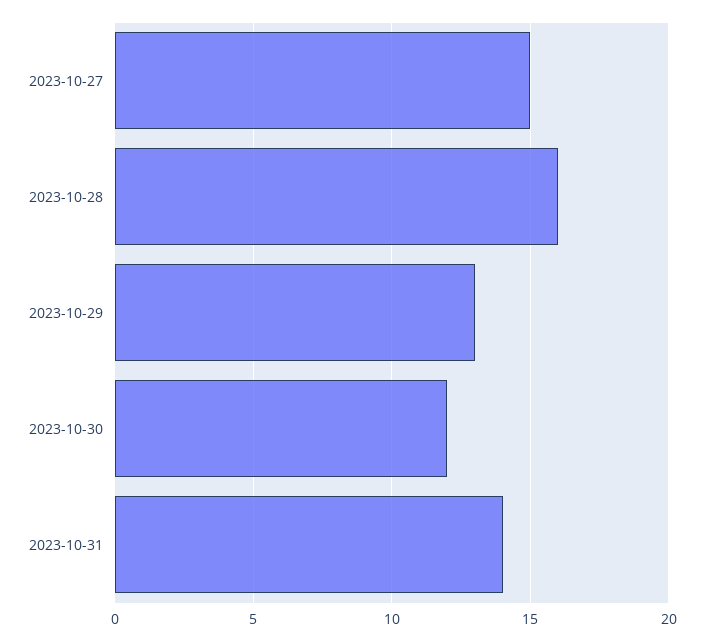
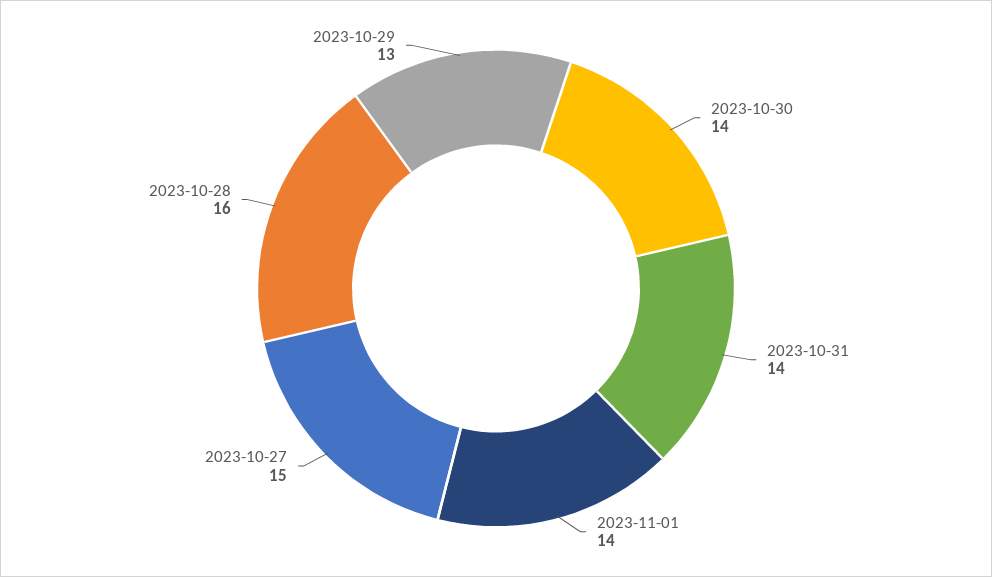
2023-10-30: 12 -> 14
2023-11-01: none -> 14

